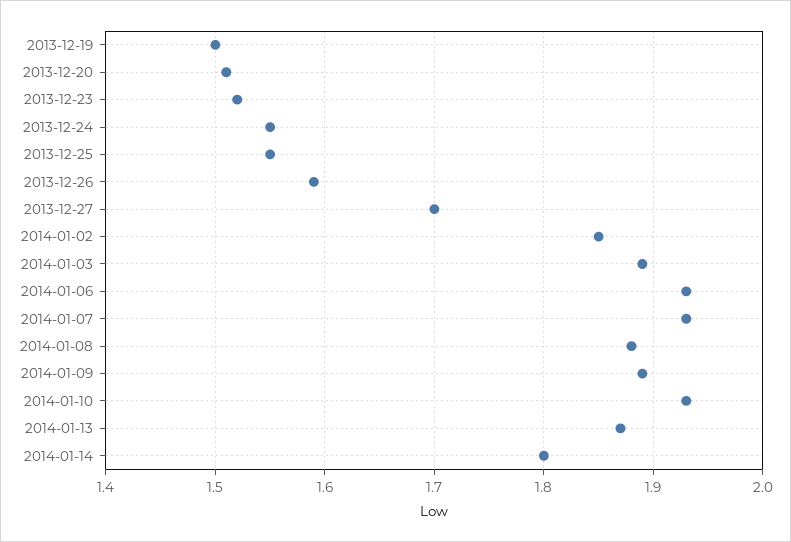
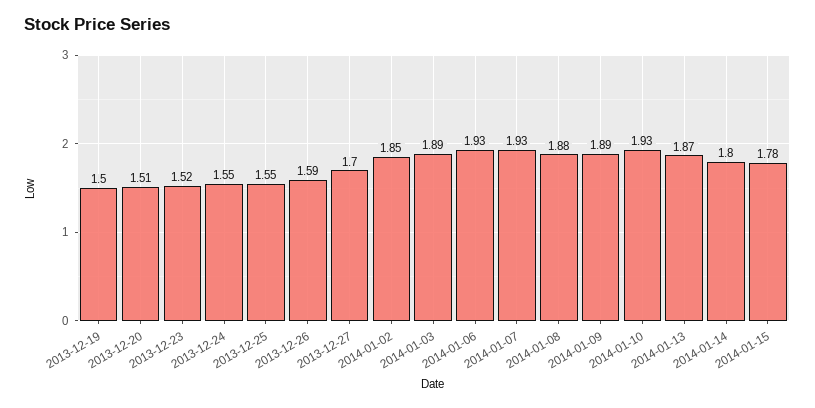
2014-01-15: none -> 1.78

